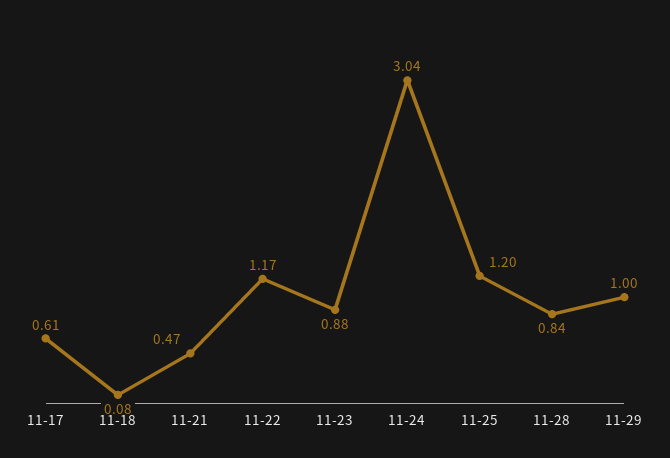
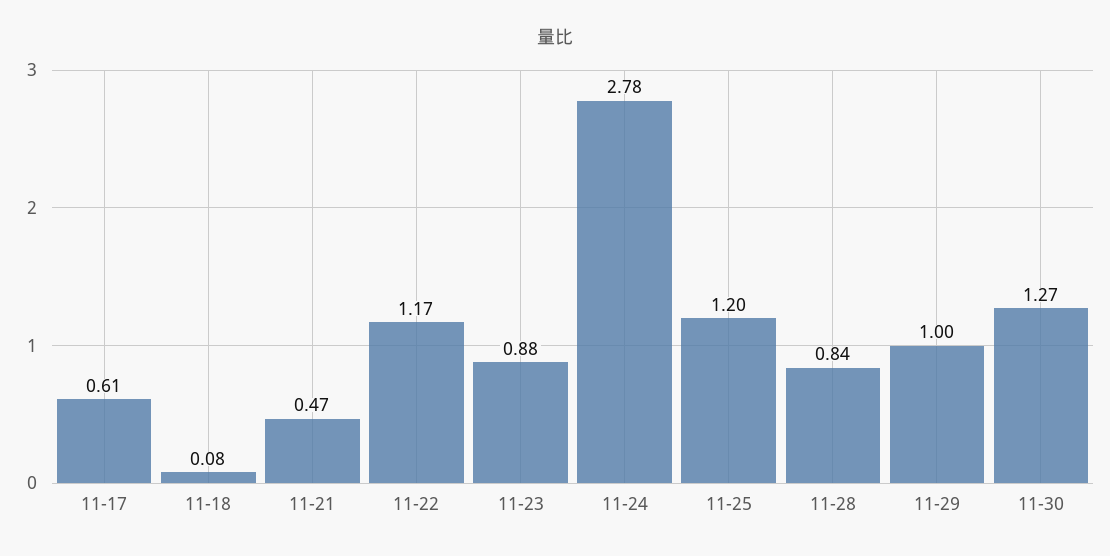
11-24: 3.04 -> 2.78
11-30: none -> 1.27

